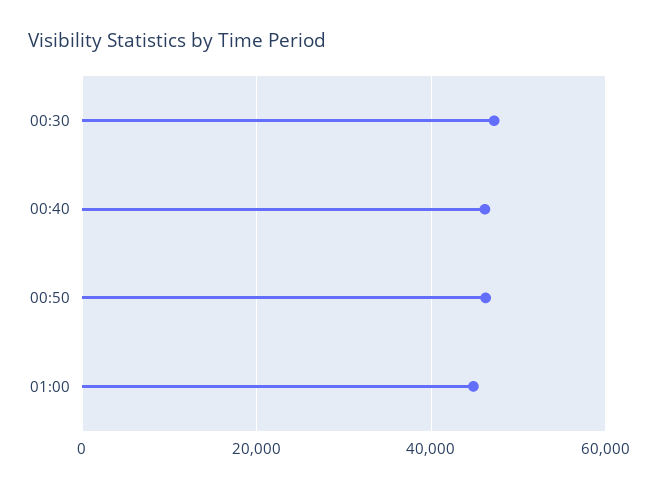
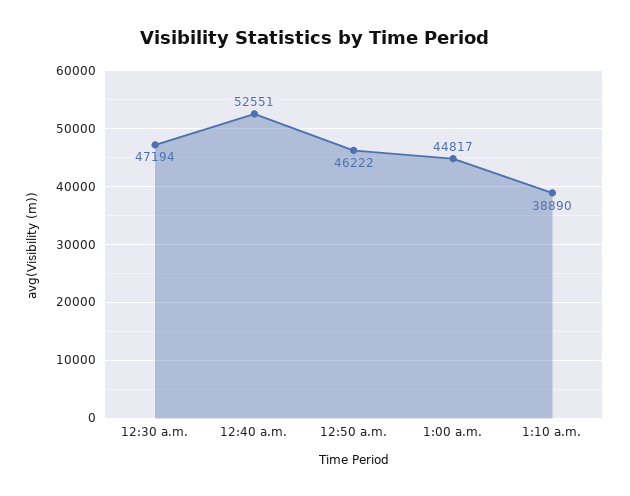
00:40: 46000 -> 52551
1:10 a.m.: none -> 38890

